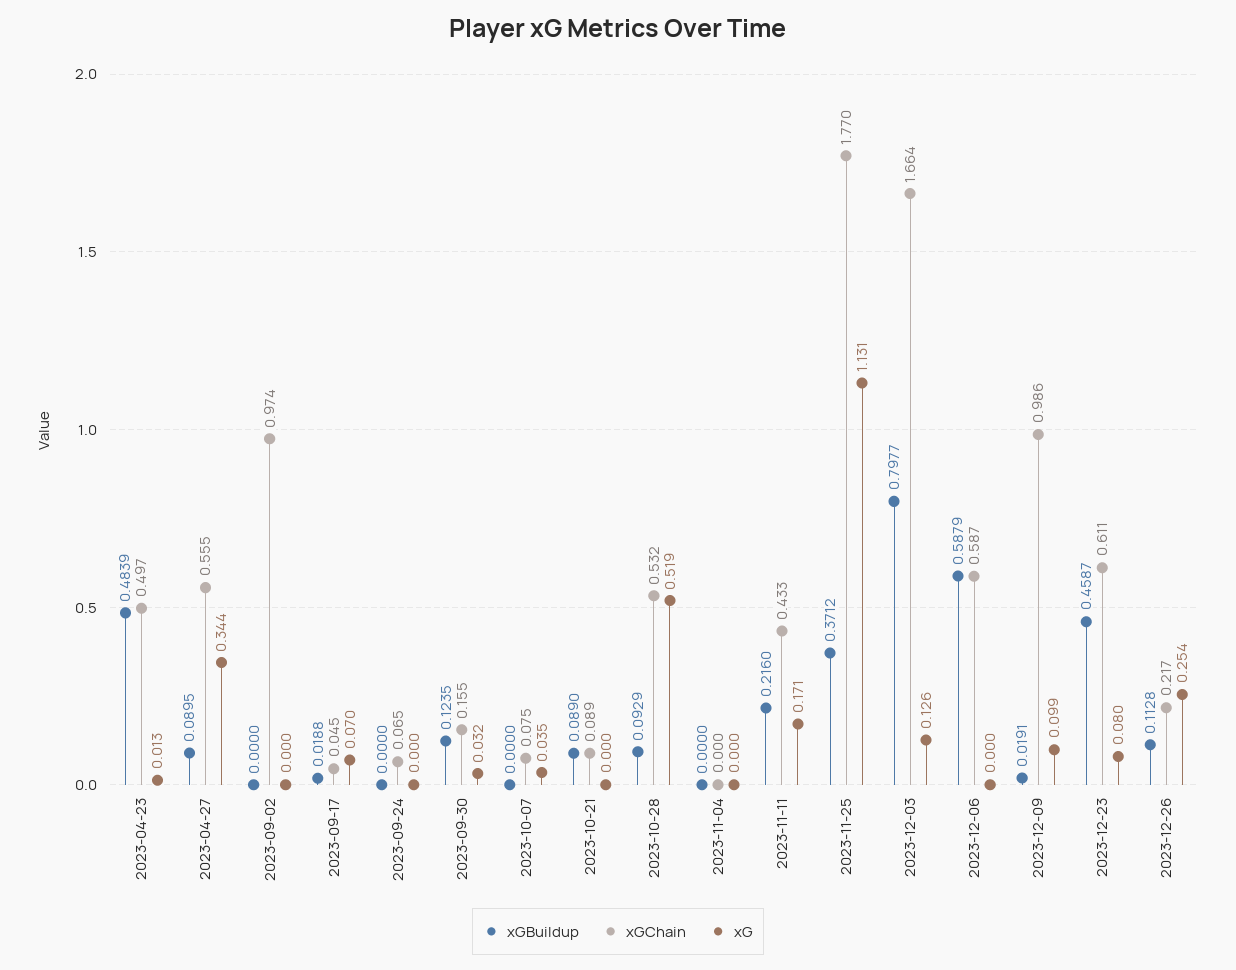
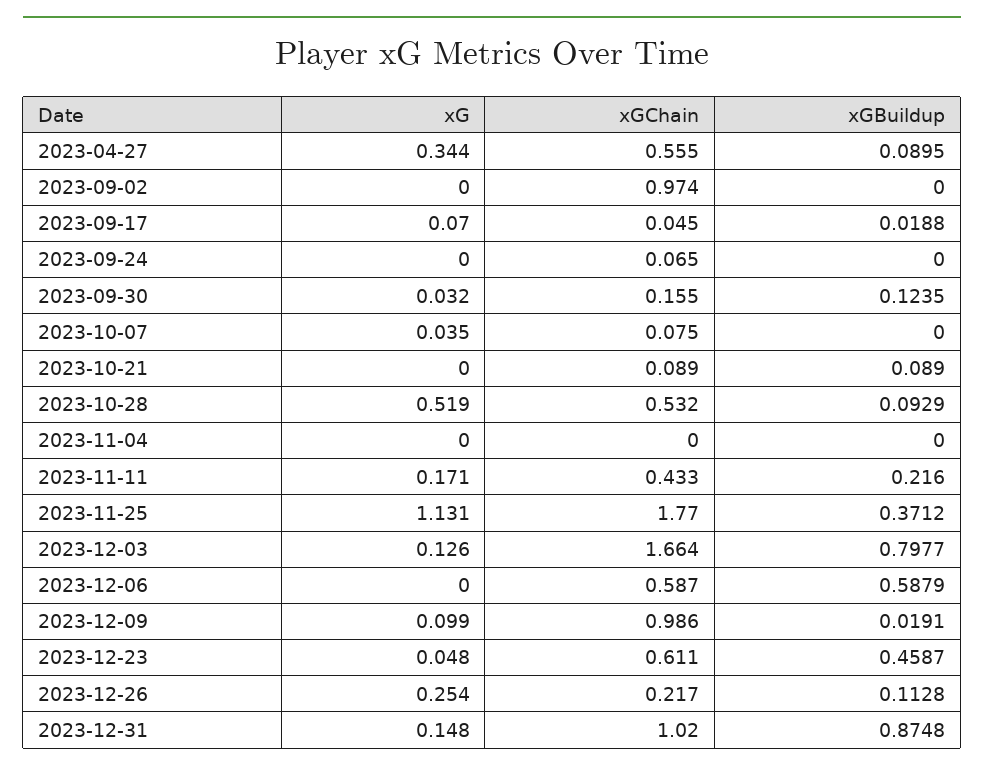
xGBuildup, 2023-04-23: 0.4839 -> none
xGChain, 2023-04-23: 0.497 -> none
xG, 2023-04-23: 0.013 -> none
xG, 2023-12-23: 0.08 -> 0.048
xG, 2023-12-31: none -> 0.148
xGChain, 2023-12-31: none -> 1.02
xGBuildup, 2023-12-31: none -> 0.8748

